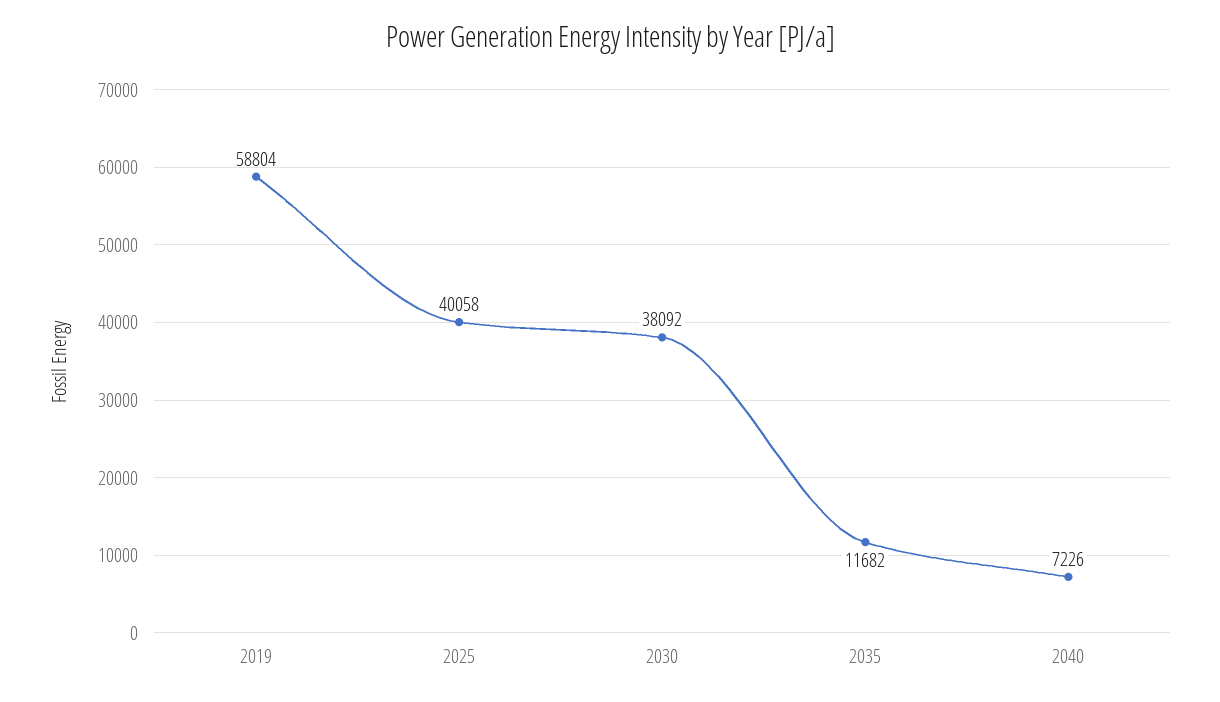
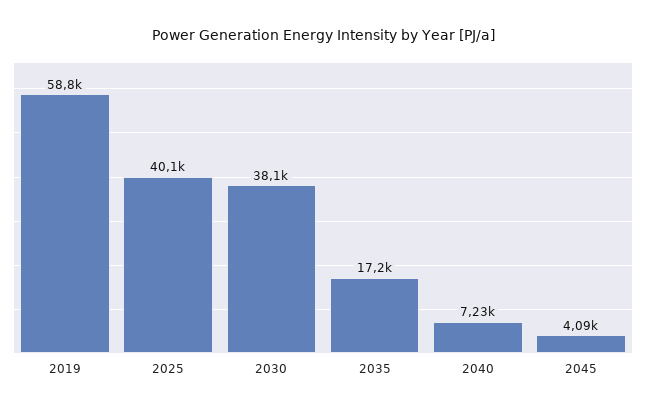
2035: 11682 -> 17200
2045: none -> 4090

